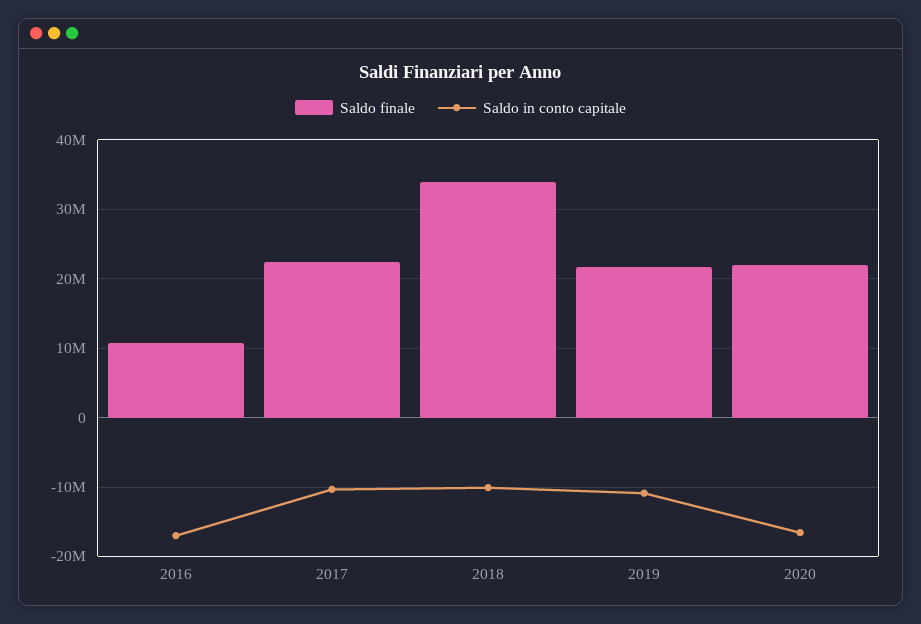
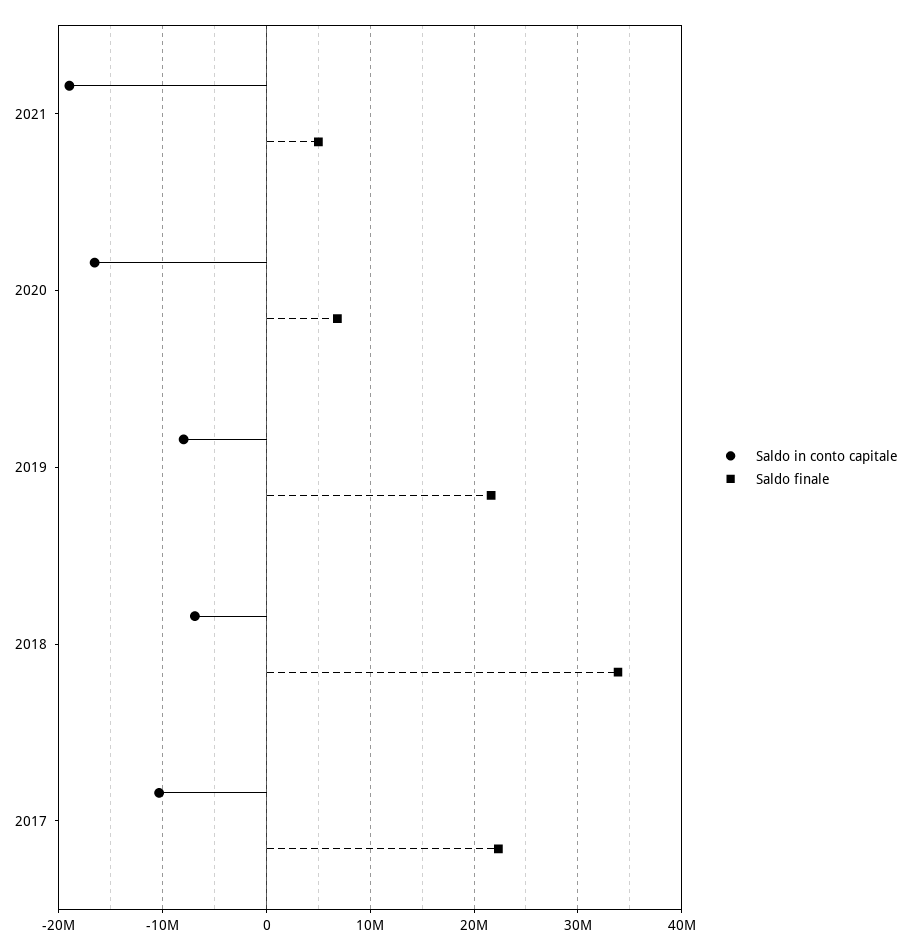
Saldo finale, 2016: 11000000 -> none
Saldo in conto capitale, 2016: -17000000 -> none
Saldo in conto capitale, 2018: -10000000 -> -7000000
Saldo in conto capitale, 2019: -11000000 -> -8000000
Saldo finale, 2020: 22000000 -> 7000000
Saldo in conto capitale, 2021: none -> -19000000
Saldo finale, 2021: none -> 5000000

